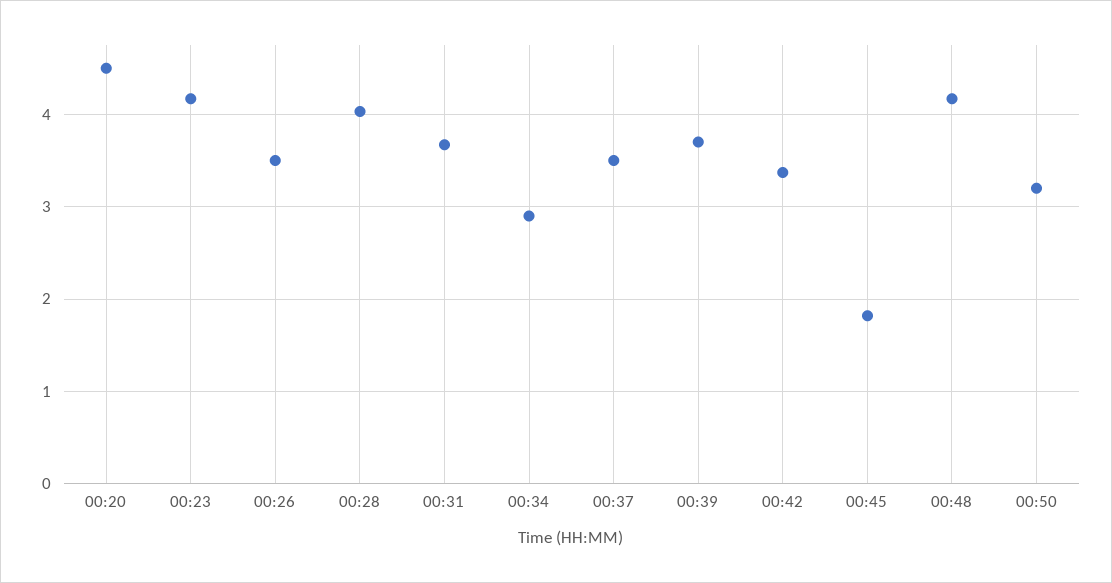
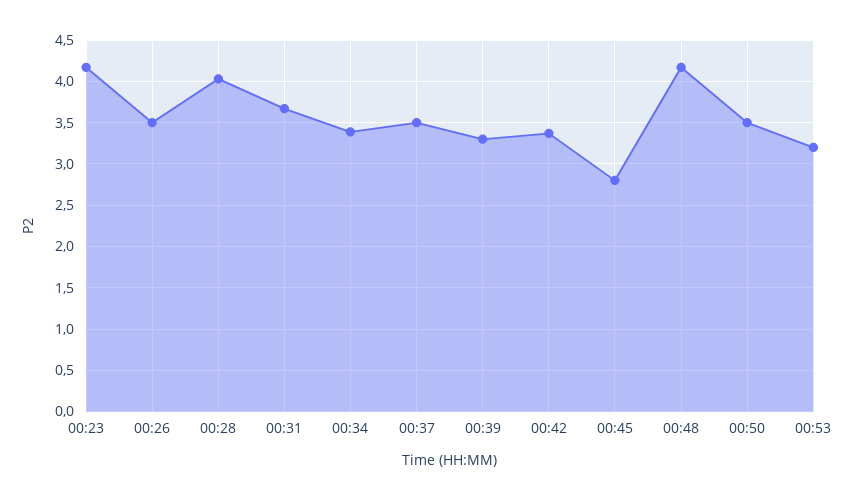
00:20: 4.5 -> none
00:34: 2.9 -> 3.4
00:39: 3.7 -> 3.3
00:45: 1.8 -> 2.8
00:50: 3.2 -> 3.5
00:53: none -> 3.2

